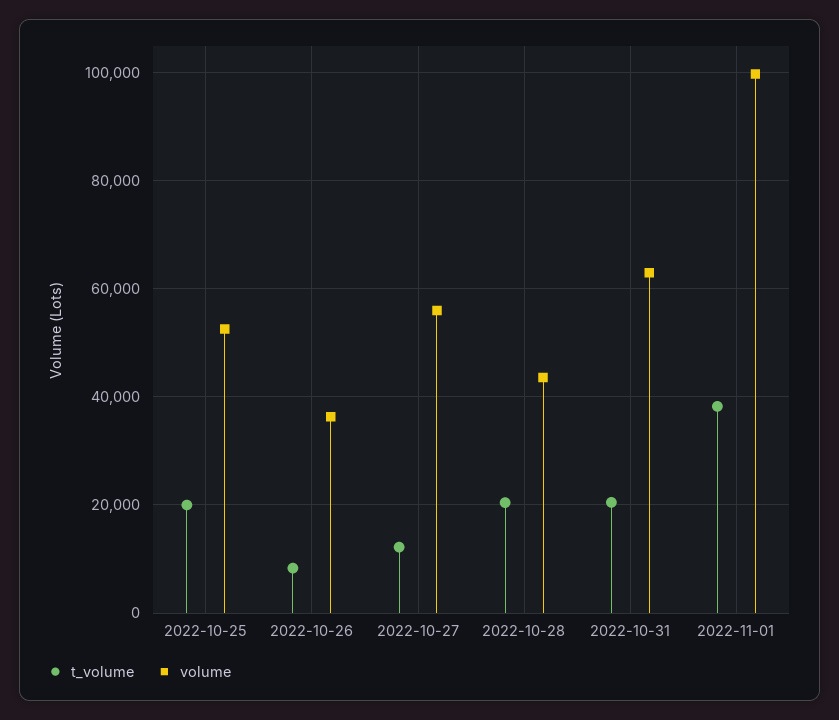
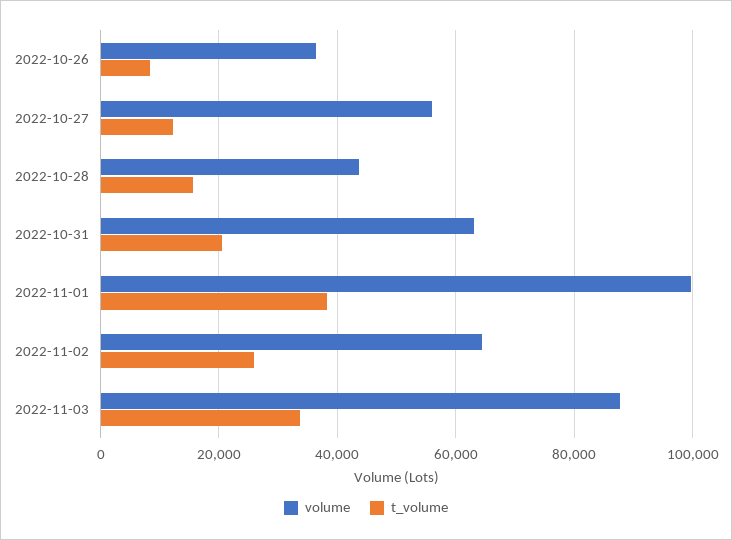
t_volume, 2022-10-25: 20000 -> none
volume, 2022-10-25: 52000 -> none
t_volume, 2022-10-28: 20000 -> 16000
volume, 2022-11-02: none -> 64000
t_volume, 2022-11-02: none -> 26000
volume, 2022-11-03: none -> 88000
t_volume, 2022-11-03: none -> 34000

